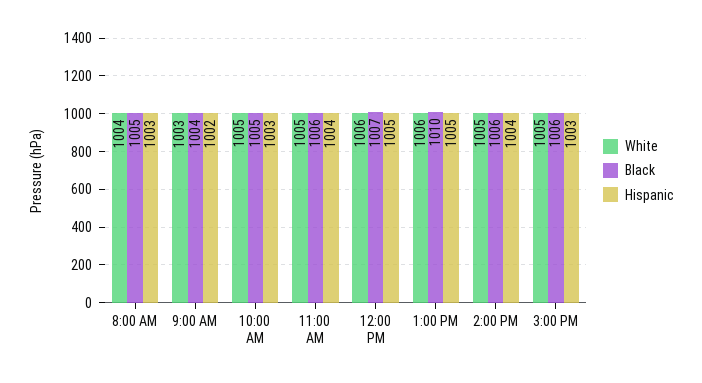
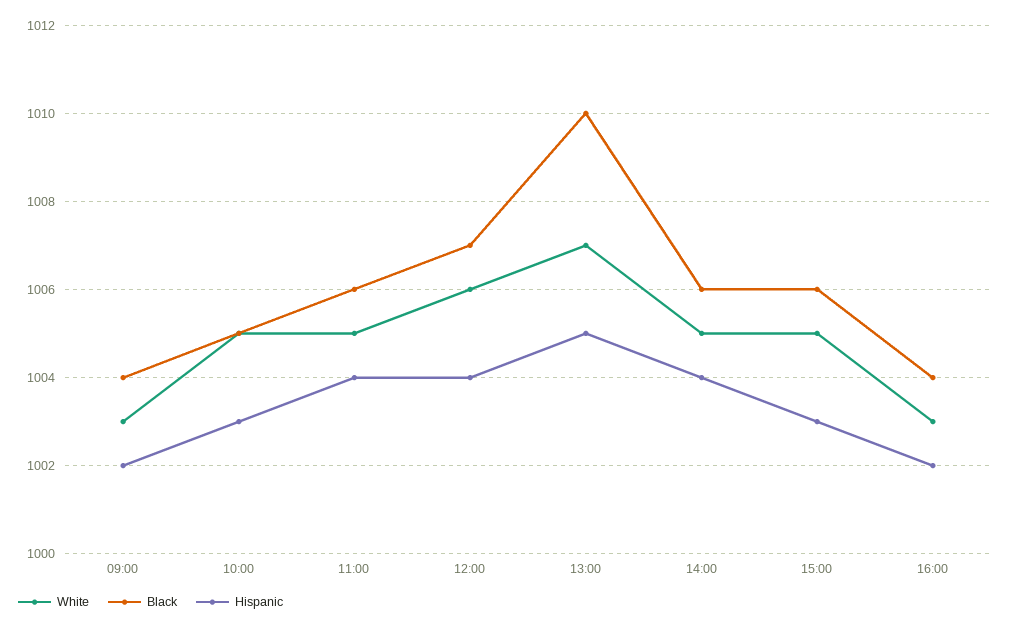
White, 8:00 AM: 1004 -> none
Black, 8:00 AM: 1005 -> none
Hispanic, 8:00 AM: 1003 -> none
Hispanic, 12:00 PM: 1005 -> 1004
White, 1:00 PM: 1006 -> 1007
White, 16:00: none -> 1003
Black, 16:00: none -> 1004
Hispanic, 16:00: none -> 1002

